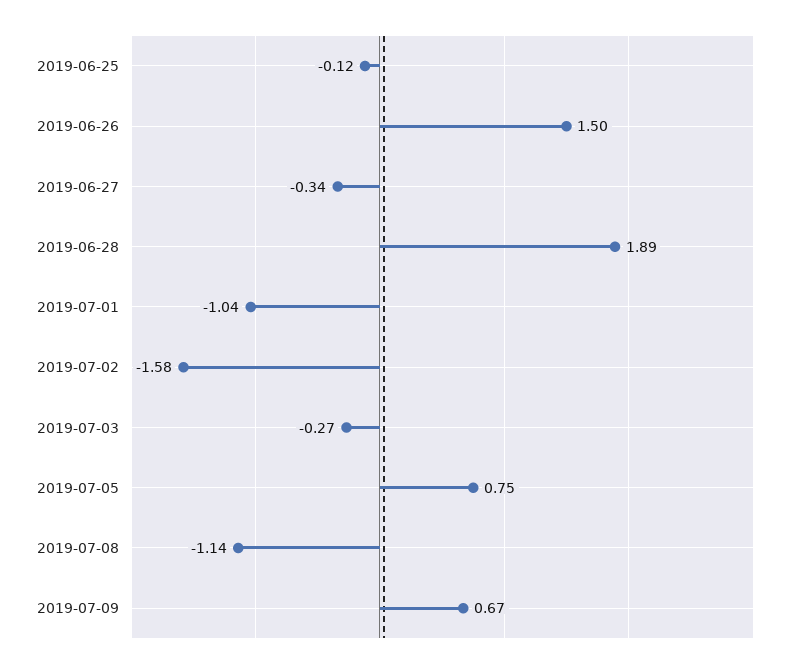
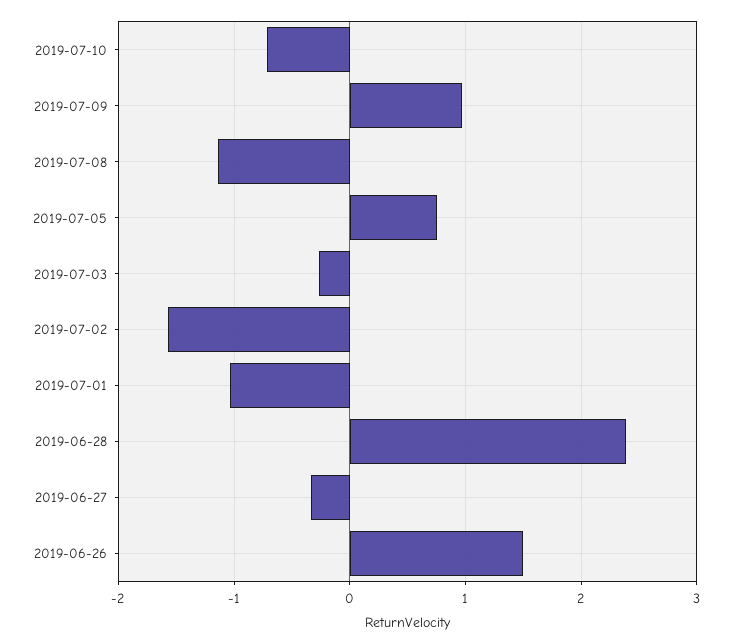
2019-06-25: -0.12 -> none
2019-06-28: 1.89 -> 2.4
2019-07-09: 0.67 -> 1
2019-07-10: none -> -0.7

